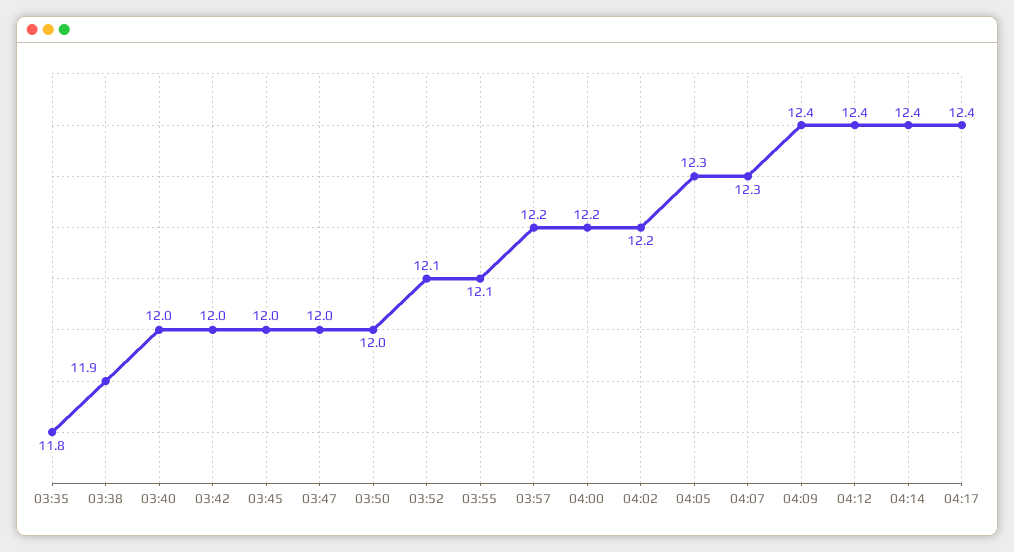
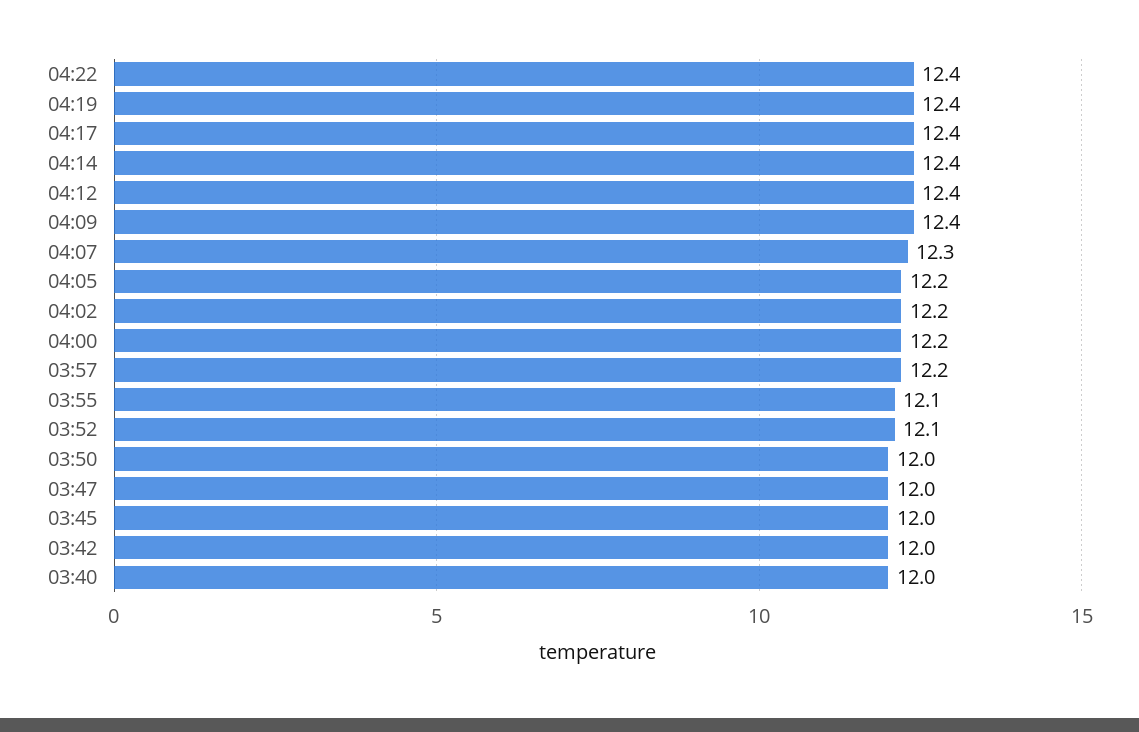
03:35: 11.8 -> none
03:38: 11.9 -> none
04:05: 12.3 -> 12.2
04:22: none -> 12.4
04:19: none -> 12.4

